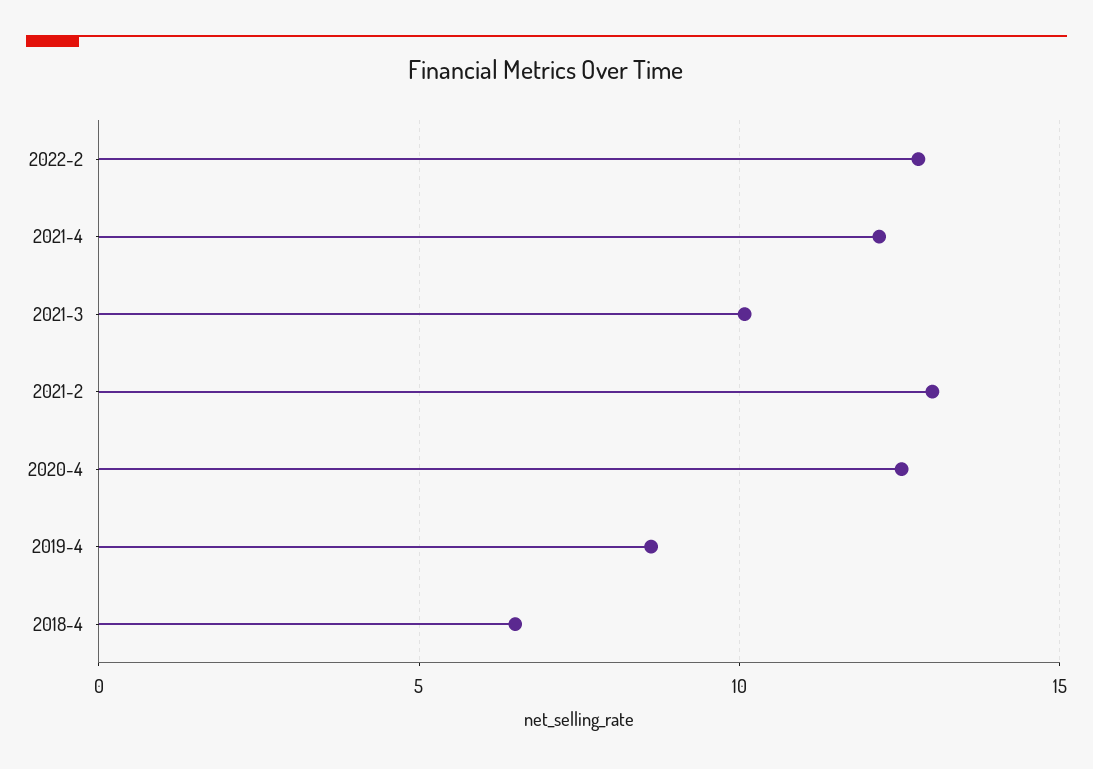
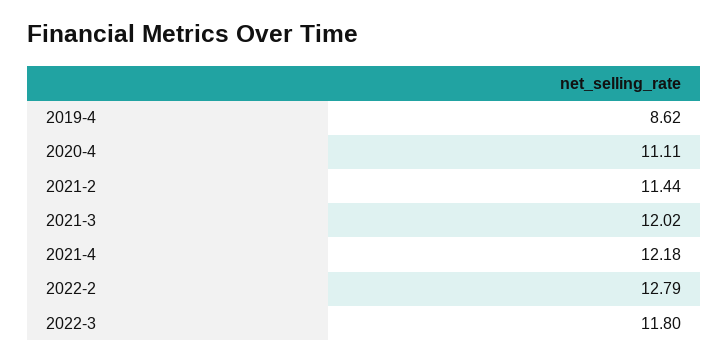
2021-3: 10 -> 12.02
2021-2: 13 -> 11.44
2020-4: 12.5 -> 11.11
2018-4: 6.5 -> none
2022-3: none -> 11.8

